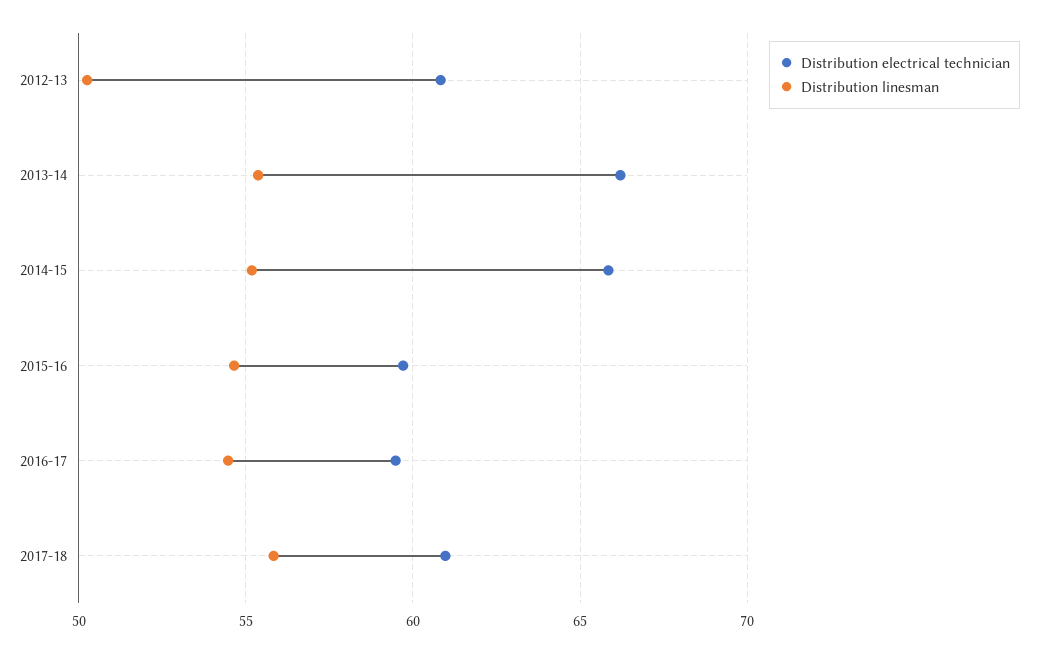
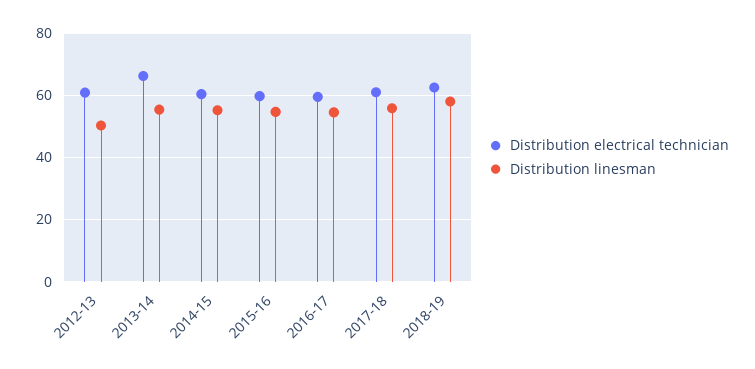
Distribution electrical technician, 2014-15: 66 -> 60
Distribution electrical technician, 2018-19: none -> 62
Distribution linesman, 2018-19: none -> 58

